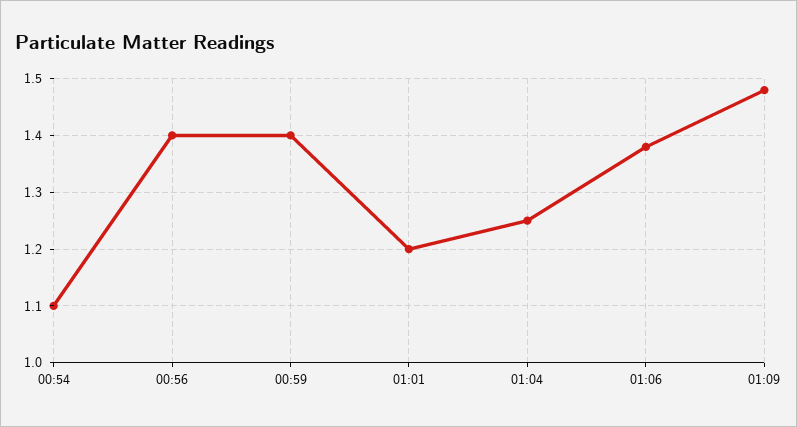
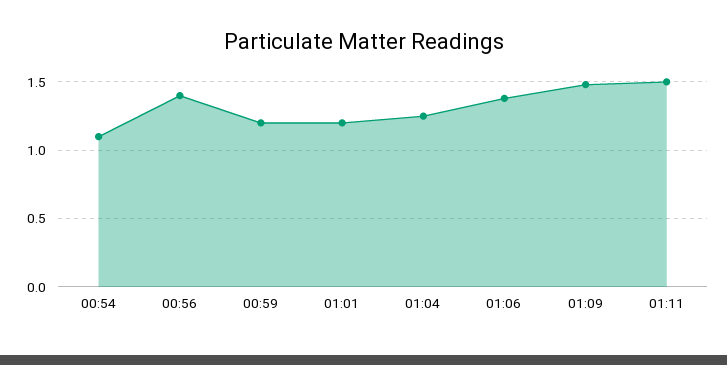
00:59: 1.4 -> 1.2
01:11: none -> 1.5

